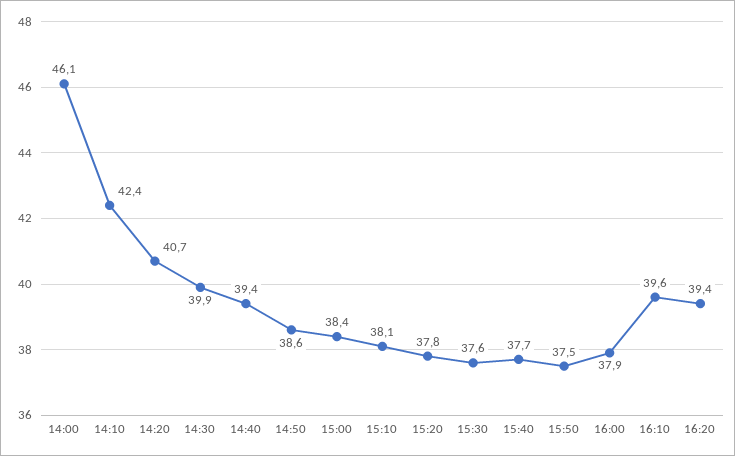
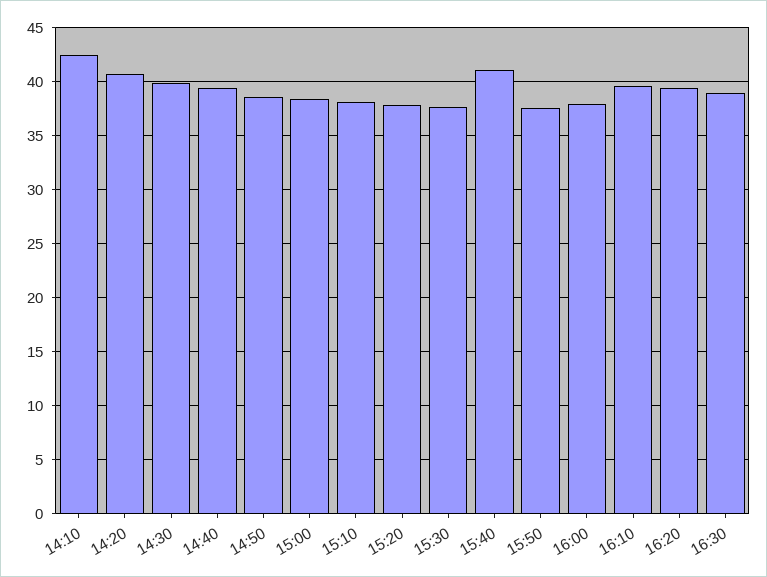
14:00: 46.1 -> none
15:40: 37.7 -> 41
16:30: none -> 39

